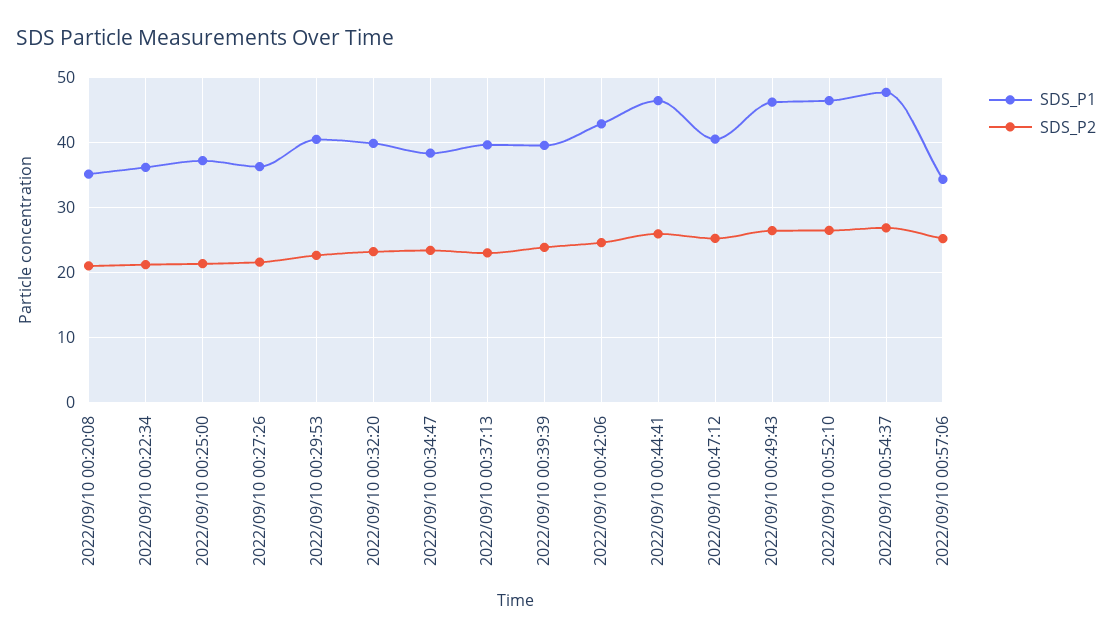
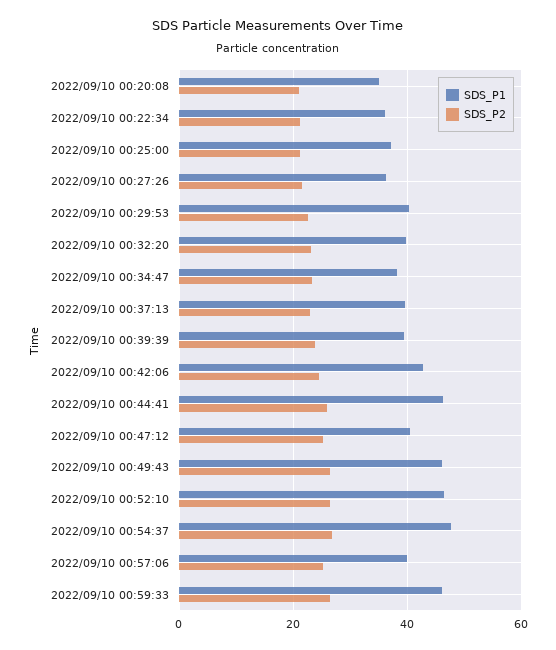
SDS_P1, 2022/09/10 00:57:06: 34 -> 40
SDS_P1, 2022/09/10 00:59:33: none -> 46
SDS_P2, 2022/09/10 00:59:33: none -> 26

